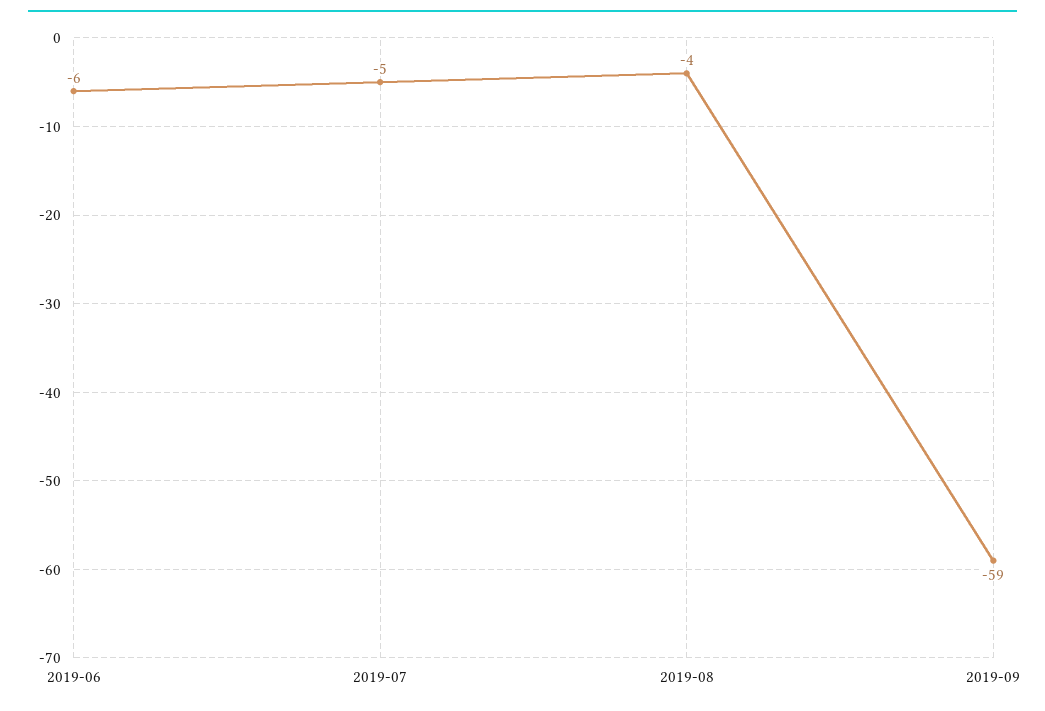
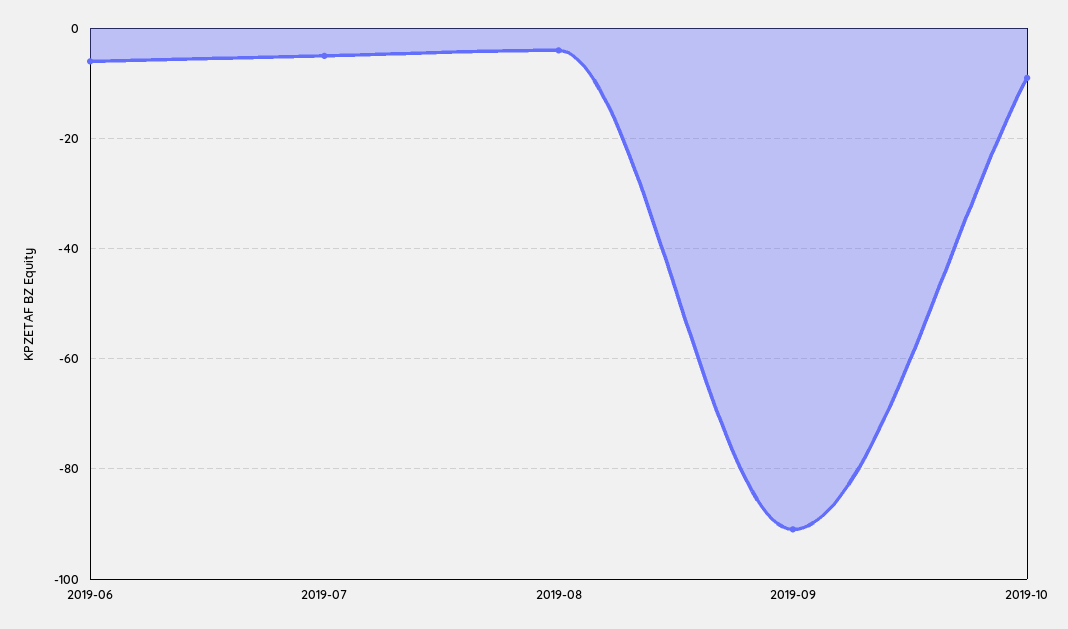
2019-09: -59 -> -90
2019-10: none -> -10

